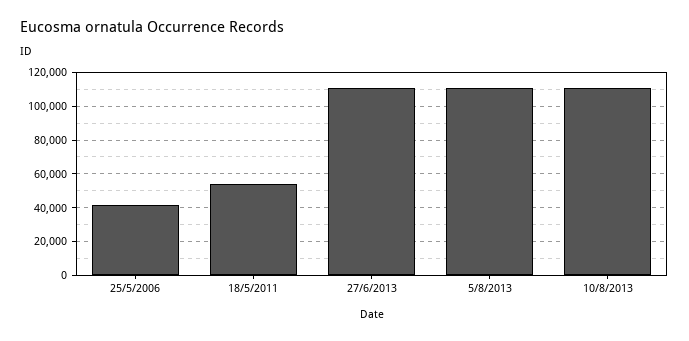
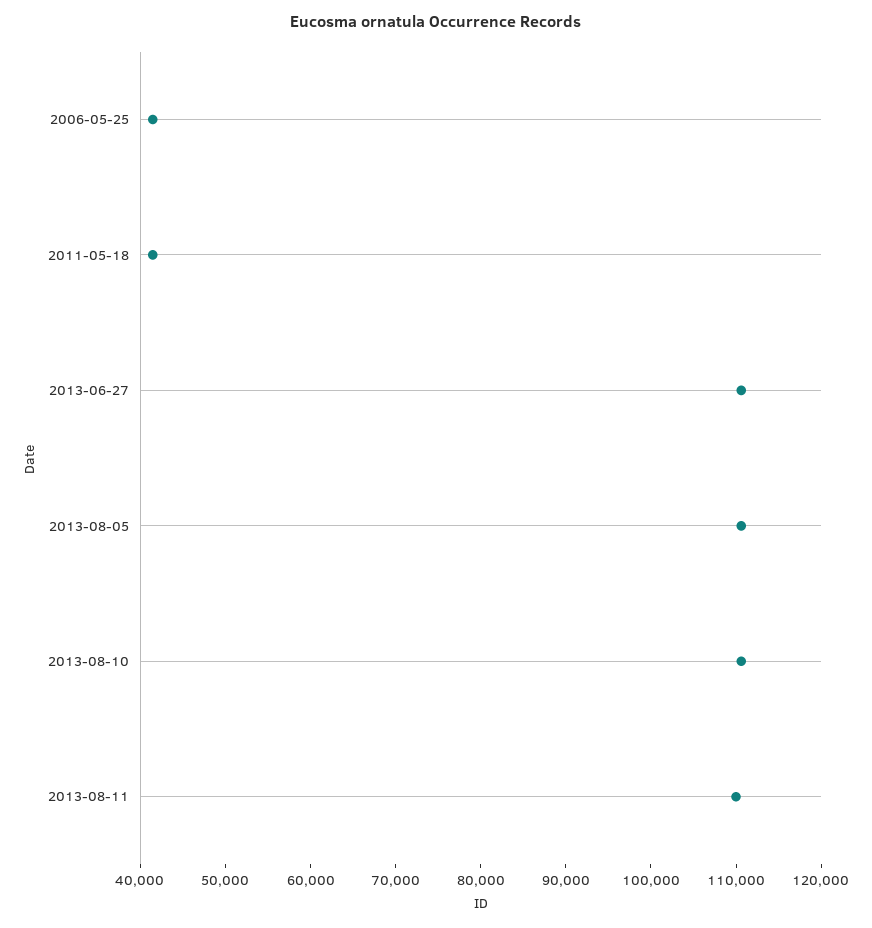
18/5/2011: 55000 -> 42000
2013-08-11: none -> 110000

